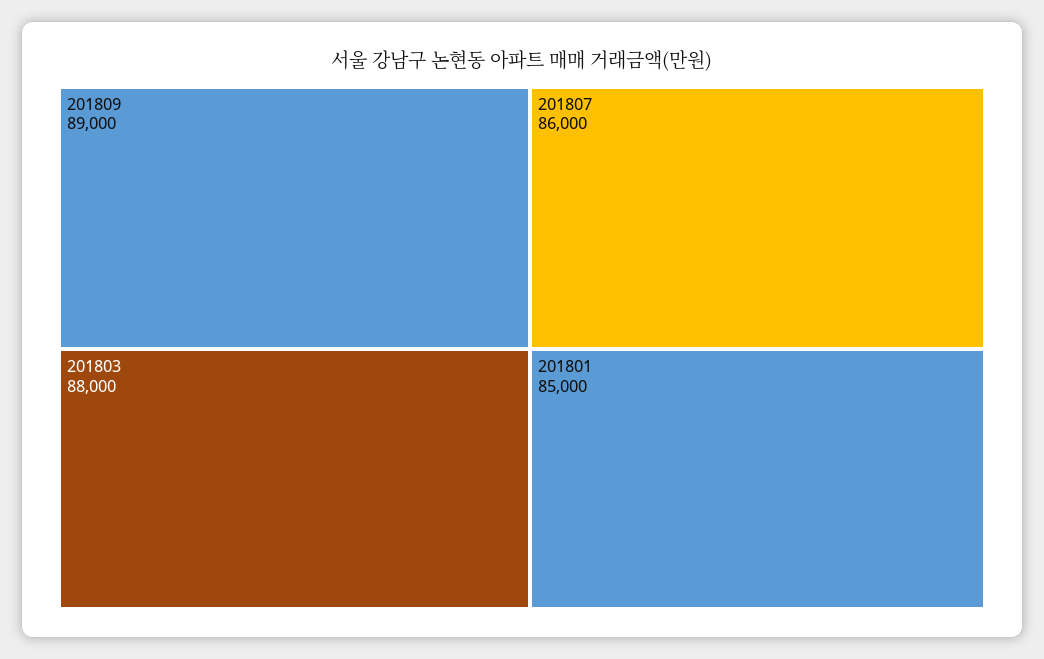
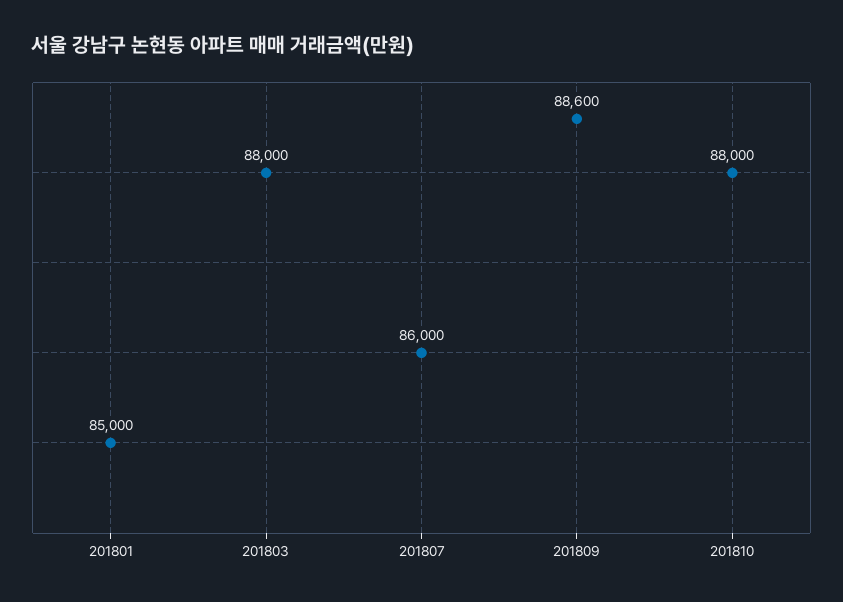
201809: 89000 -> 88600
201810: none -> 88000

